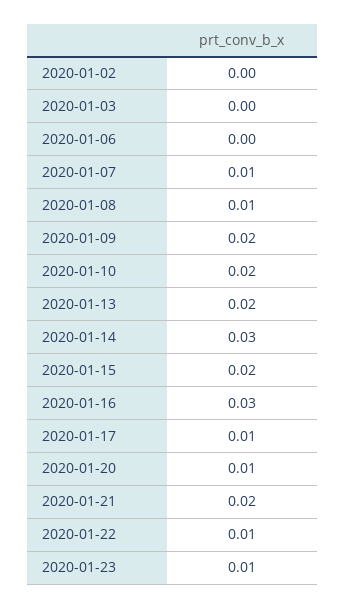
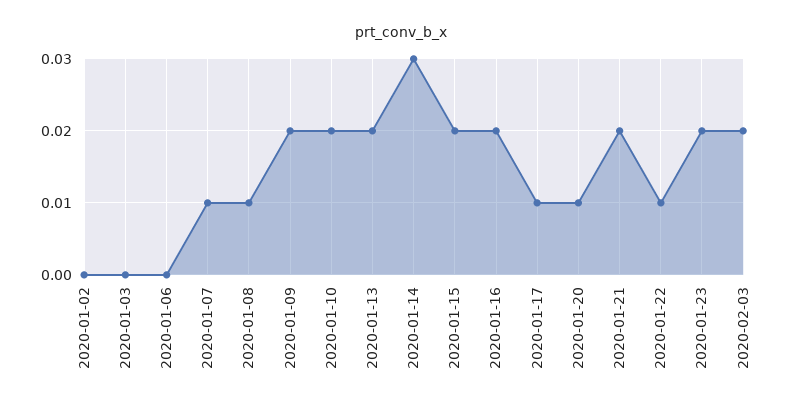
2020-01-16: 0.03 -> 0.02
2020-01-23: 0.01 -> 0.02
2020-02-03: none -> 0.02

